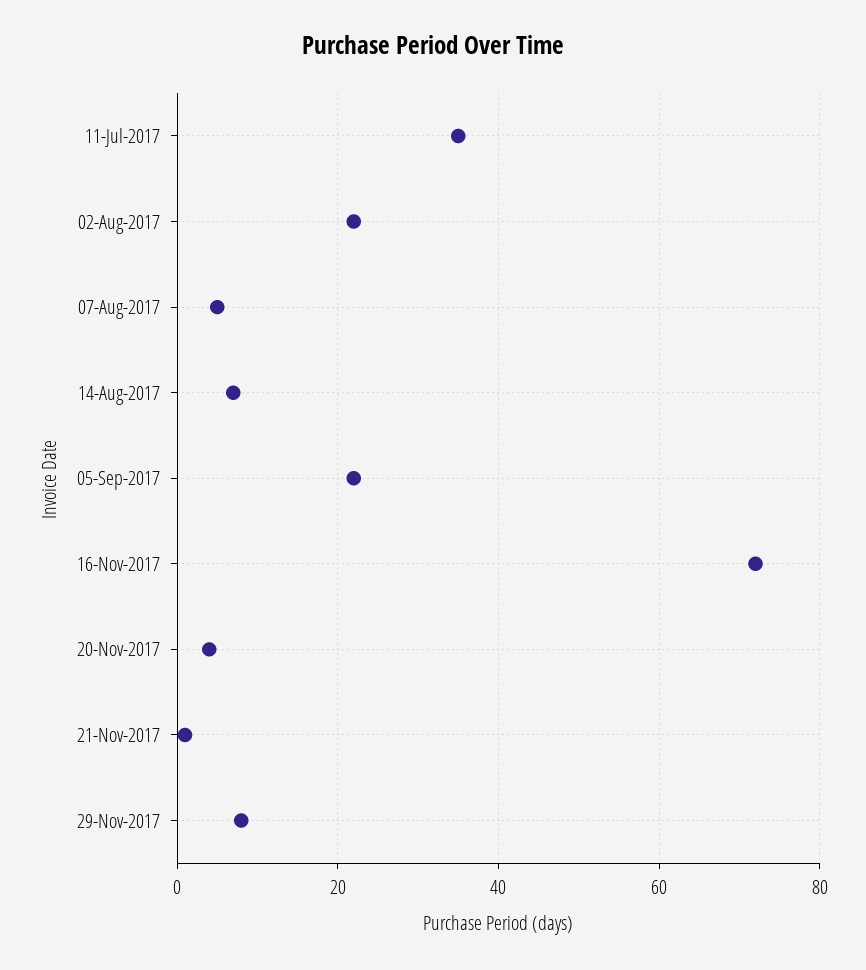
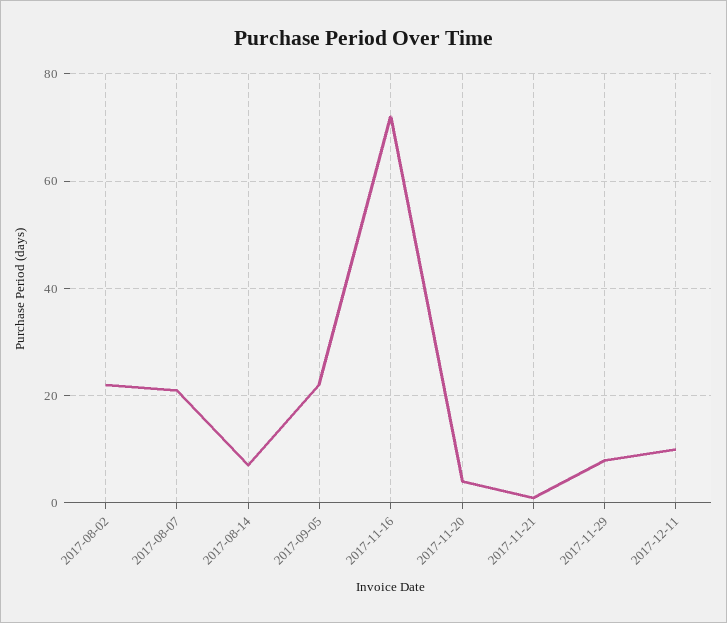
11-Jul-2017: 35 -> none
07-Aug-2017: 5 -> 20
2017-12-11: none -> 10

